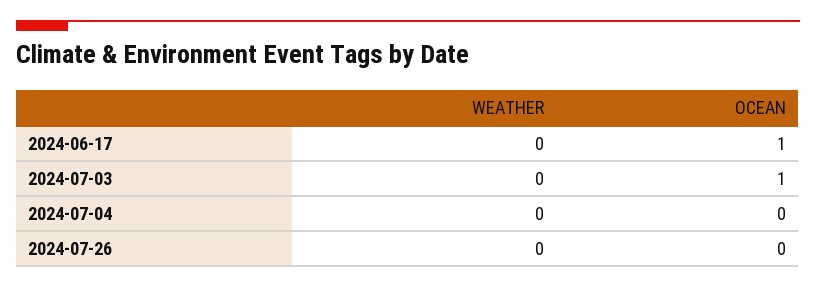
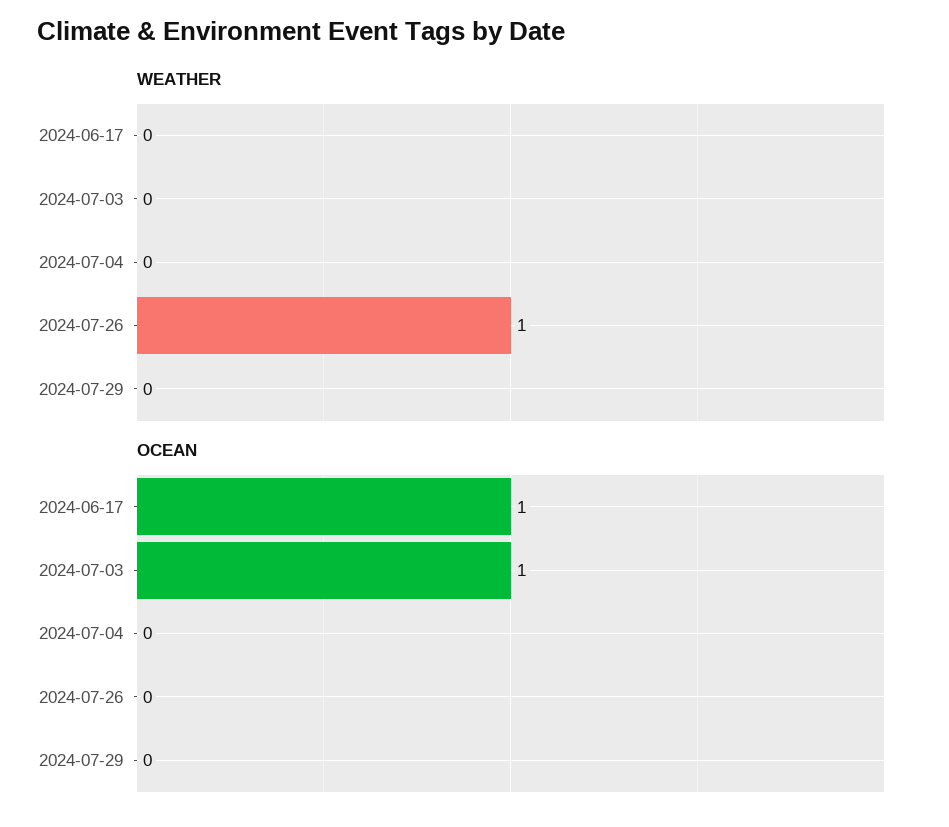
WEATHER, 2024-07-26: 0 -> 1
WEATHER, 2024-07-29: none -> 0
OCEAN, 2024-07-29: none -> 0

